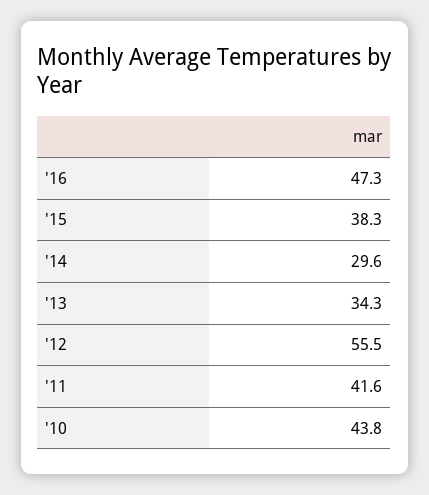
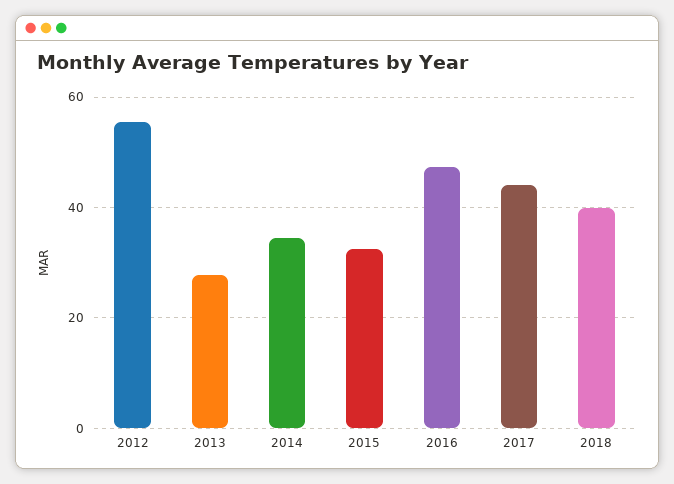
'15: 38.3 -> 32
'14: 29.6 -> 34
'13: 34.3 -> 28
'11: 41.6 -> none
'10: 43.8 -> none
2017: none -> 44
2018: none -> 40

